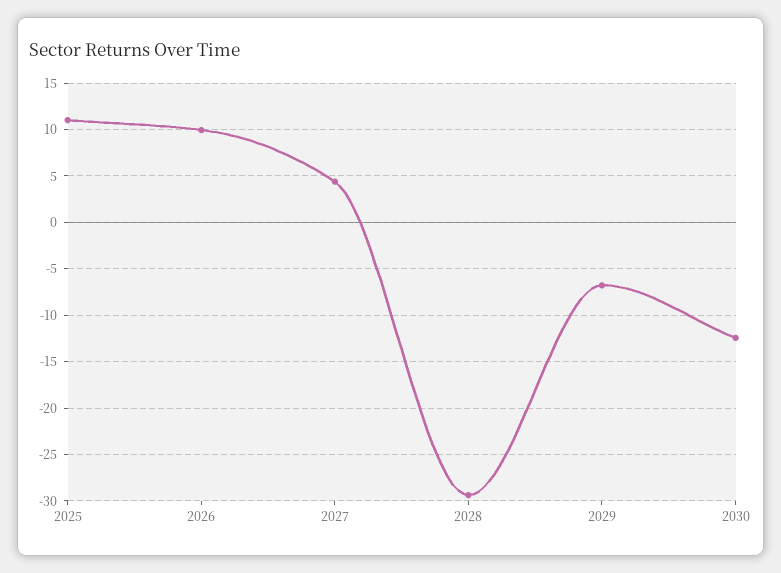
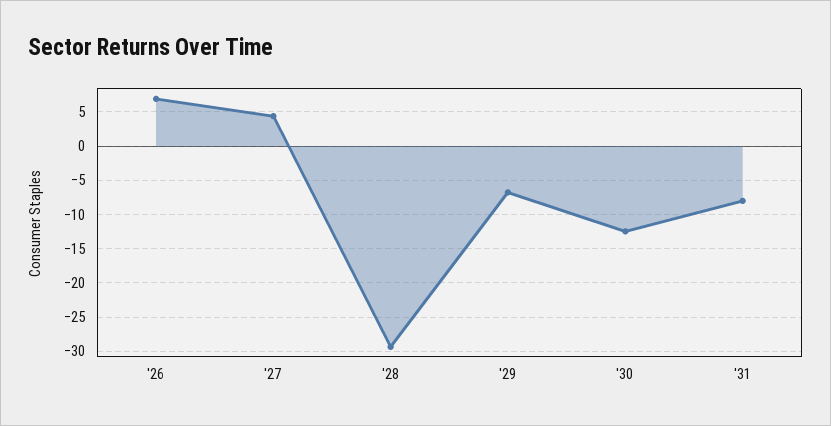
2025: 11 -> none
2026: 10 -> 7
'31: none -> -8

